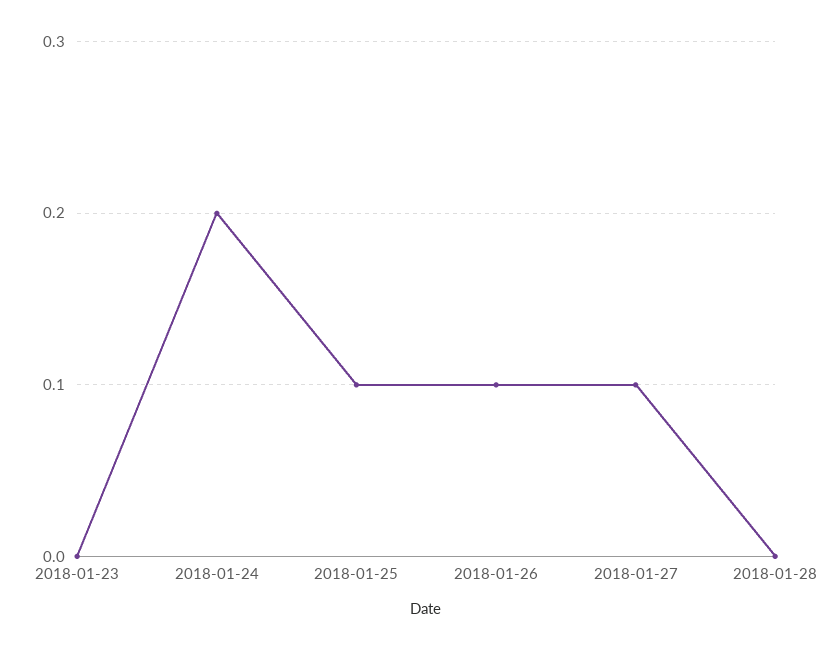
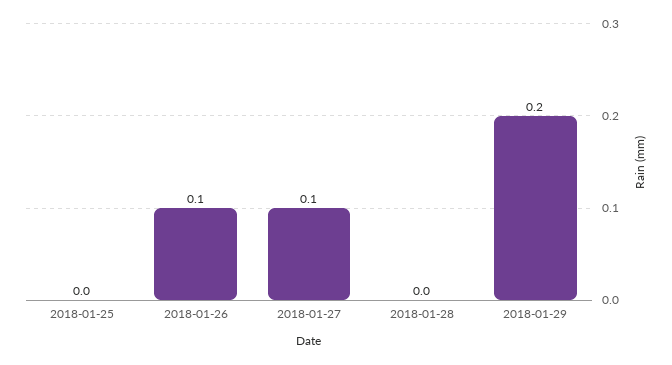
2018-01-23: 0 -> none
2018-01-24: 0.2 -> none
2018-01-25: 0.1 -> 0
2018-01-29: none -> 0.2

